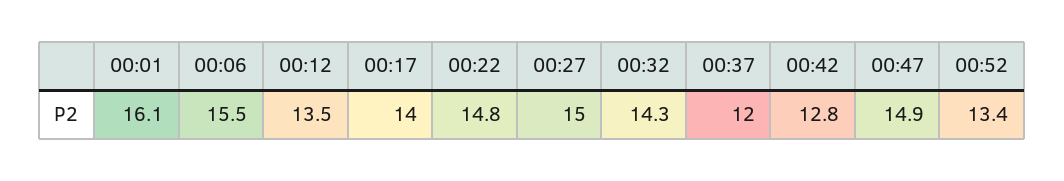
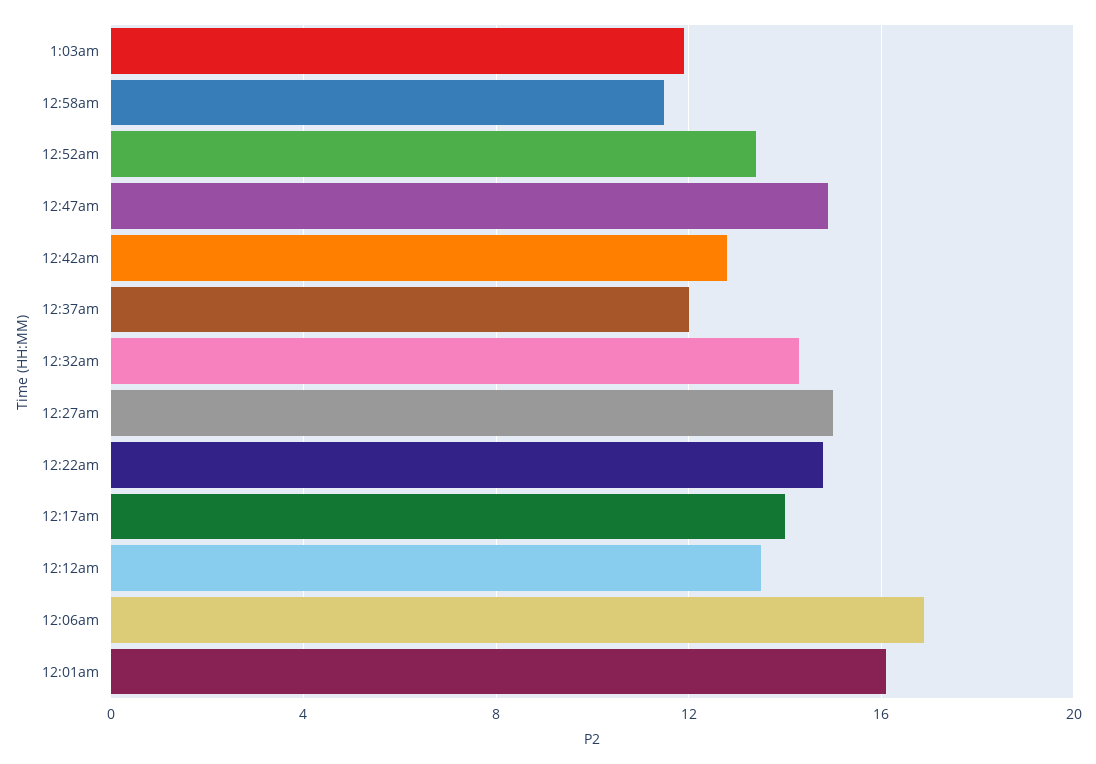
00:06: 15.5 -> 17
1:03am: none -> 12
12:58am: none -> 11.5

